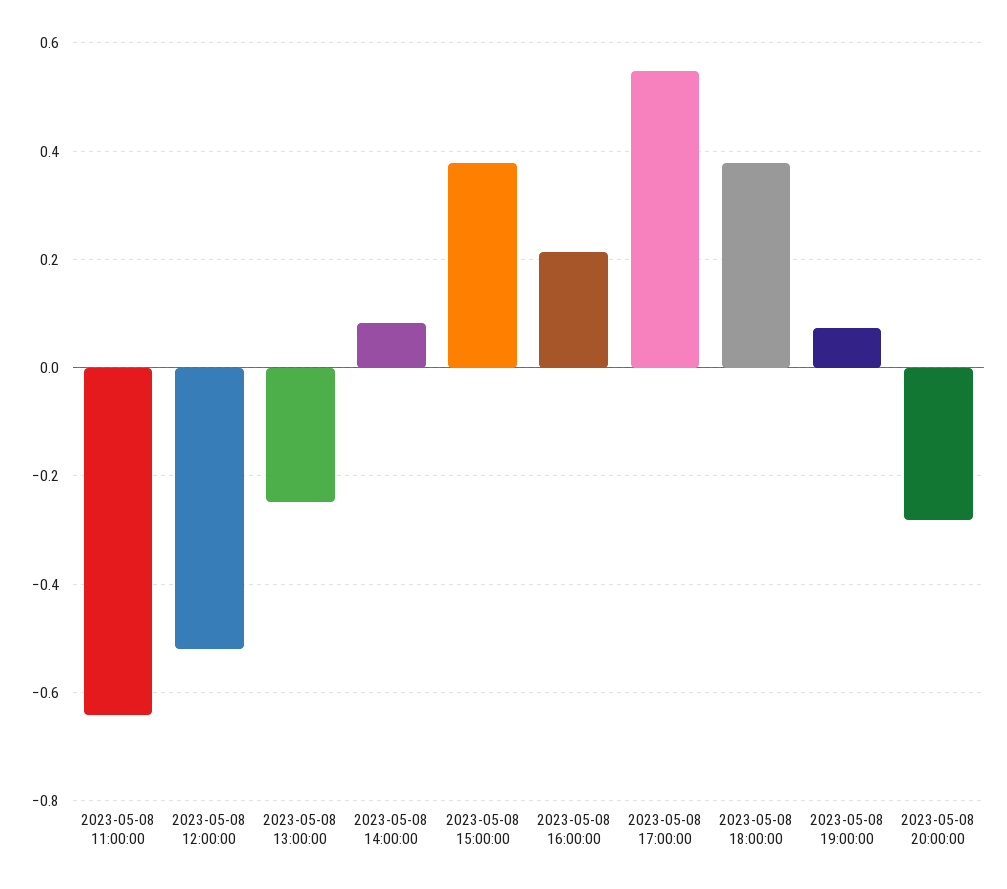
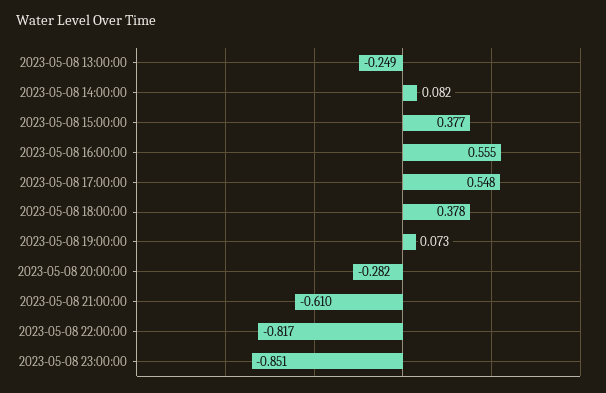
2023-05-08 11:00:00: -0.64 -> none
2023-05-08 12:00:00: -0.52 -> none
2023-05-08 16:00:00: 0.22 -> 0.555
2023-05-08 21:00:00: none -> -0.61
2023-05-08 22:00:00: none -> -0.817
2023-05-08 23:00:00: none -> -0.851

